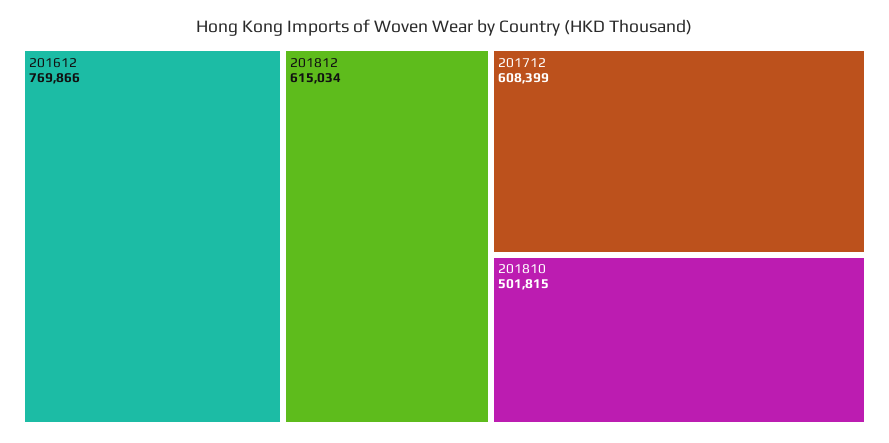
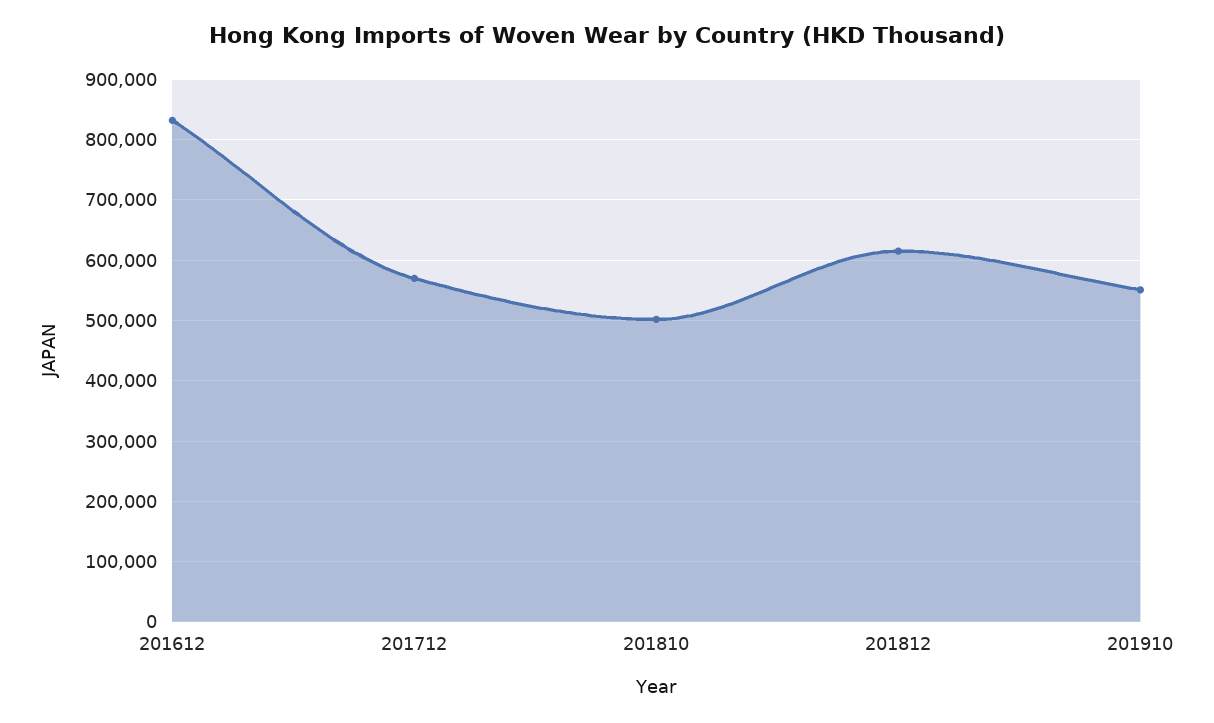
201612: 769866 -> 830000
201712: 608399 -> 570000
201910: none -> 550000

